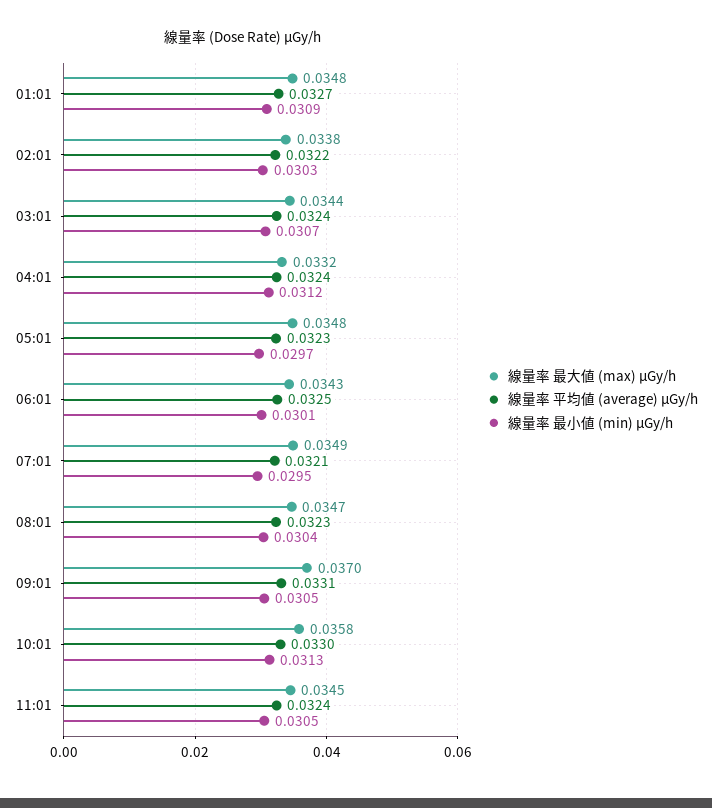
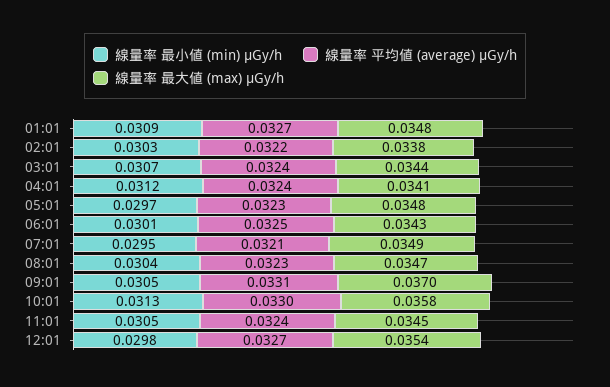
線量率 最大値 (max) μGy/h, 04:01: 0.0332 -> 0.0341
線量率 最小値 (min) μGy/h, 12:01: none -> 0.0298
線量率 平均値 (average) μGy/h, 12:01: none -> 0.0327
線量率 最大値 (max) μGy/h, 12:01: none -> 0.0354

